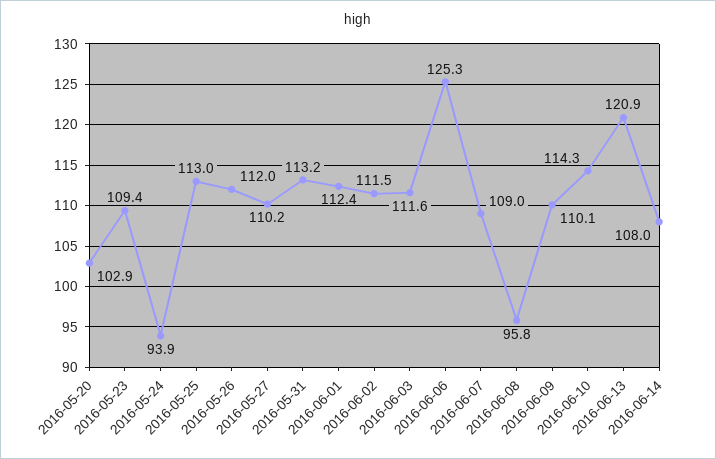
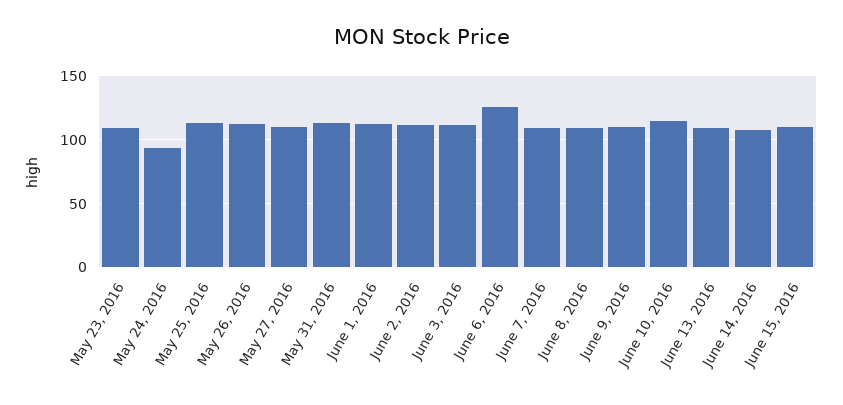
2016-05-20: 102.9 -> none
2016-06-08: 95.8 -> 110
2016-06-13: 120.9 -> 110
June 15, 2016: none -> 110

